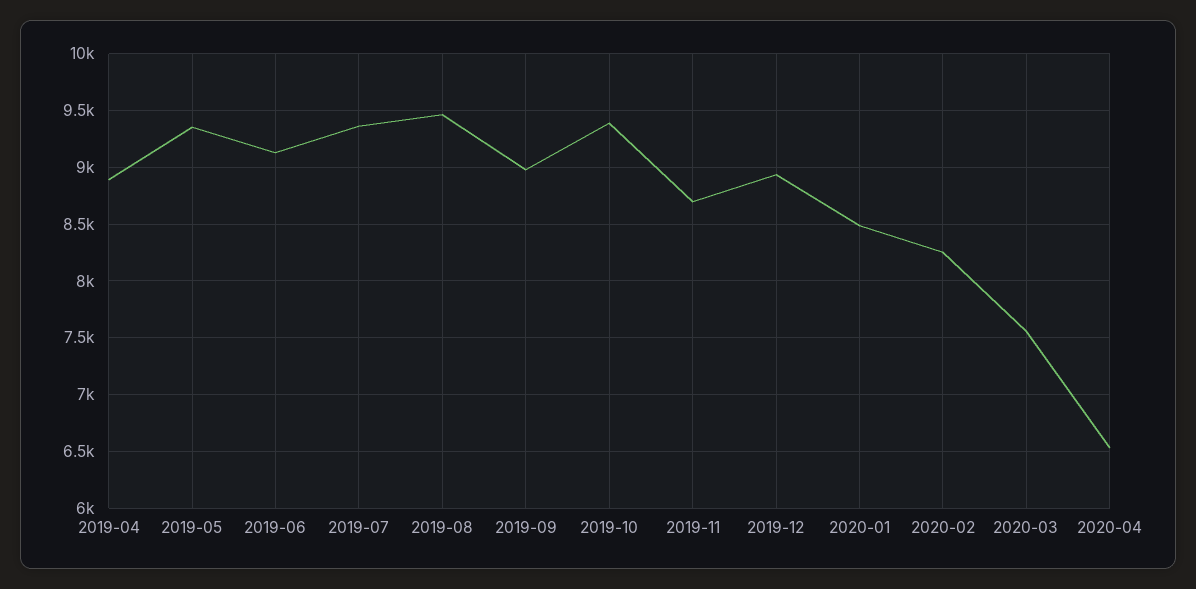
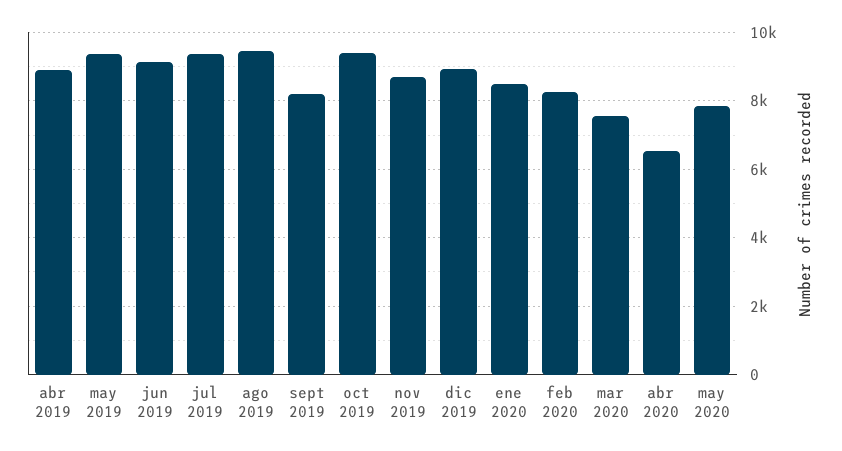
2019-09: 9000 -> 8200
may 2020: none -> 7800

